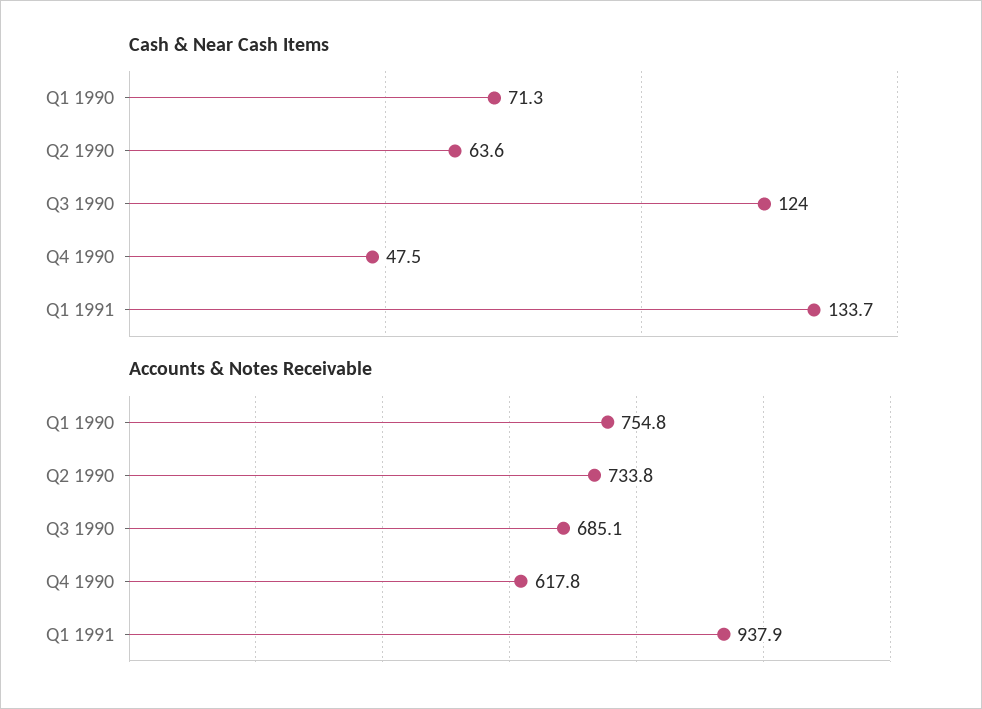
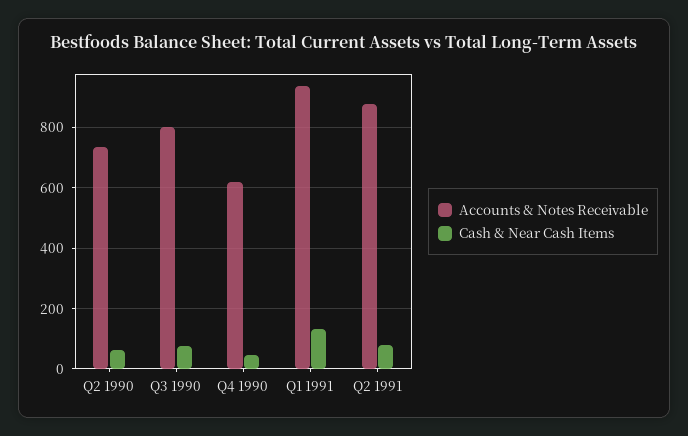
Cash & Near Cash Items, Q1 1990: 71.3 -> none
Cash & Near Cash Items, Q3 1990: 124 -> 80
Accounts & Notes Receivable, Q1 1990: 754.8 -> none
Accounts & Notes Receivable, Q3 1990: 685.1 -> 800
Accounts & Notes Receivable, Q2 1991: none -> 880
Cash & Near Cash Items, Q2 1991: none -> 80

